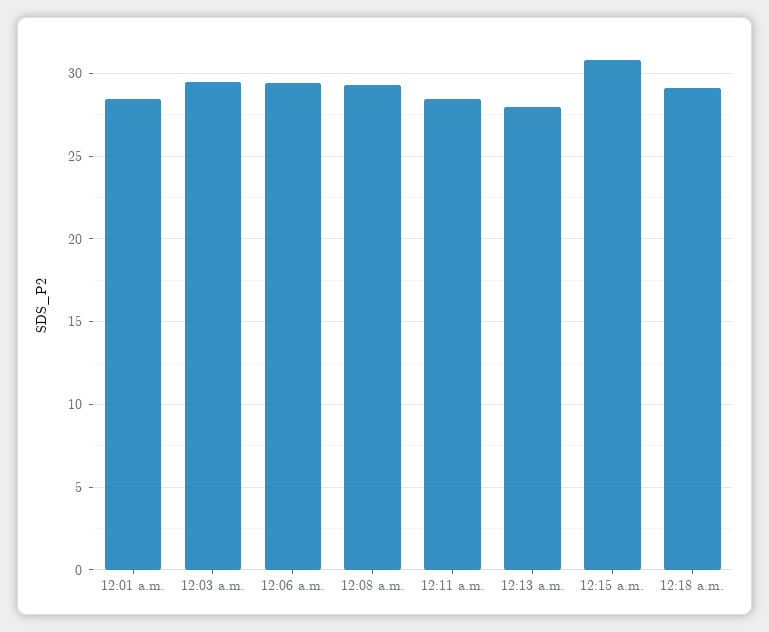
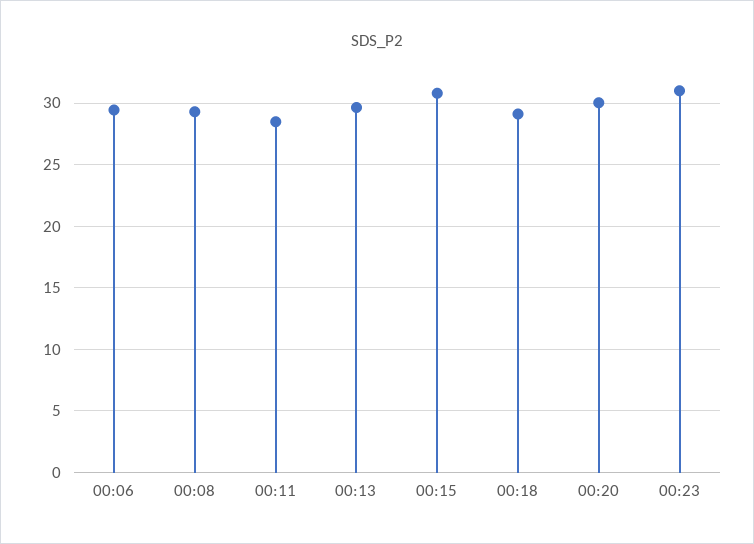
12:01 a.m.: 28.5 -> none
12:03 a.m.: 29.5 -> none
12:13 a.m.: 28 -> 29.5
00:20: none -> 30
00:23: none -> 31

